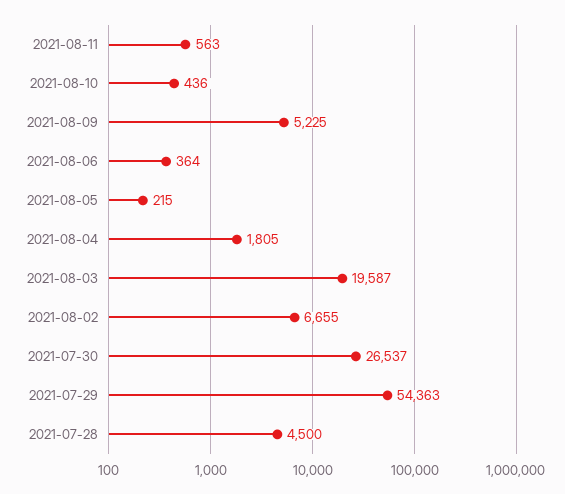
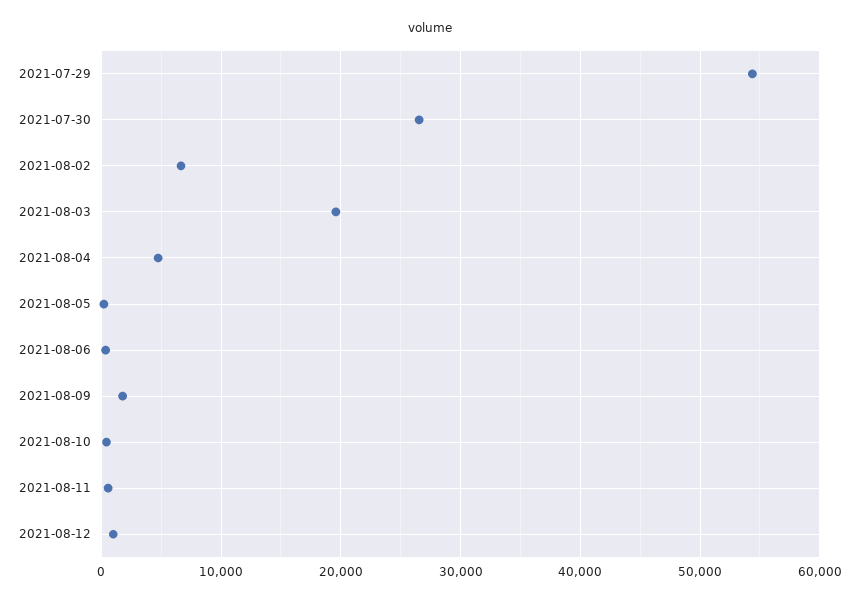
2021-08-09: 5225 -> 2000
2021-08-04: 1805 -> 5000
2021-07-28: 4500 -> none
2021-08-12: none -> 1000

